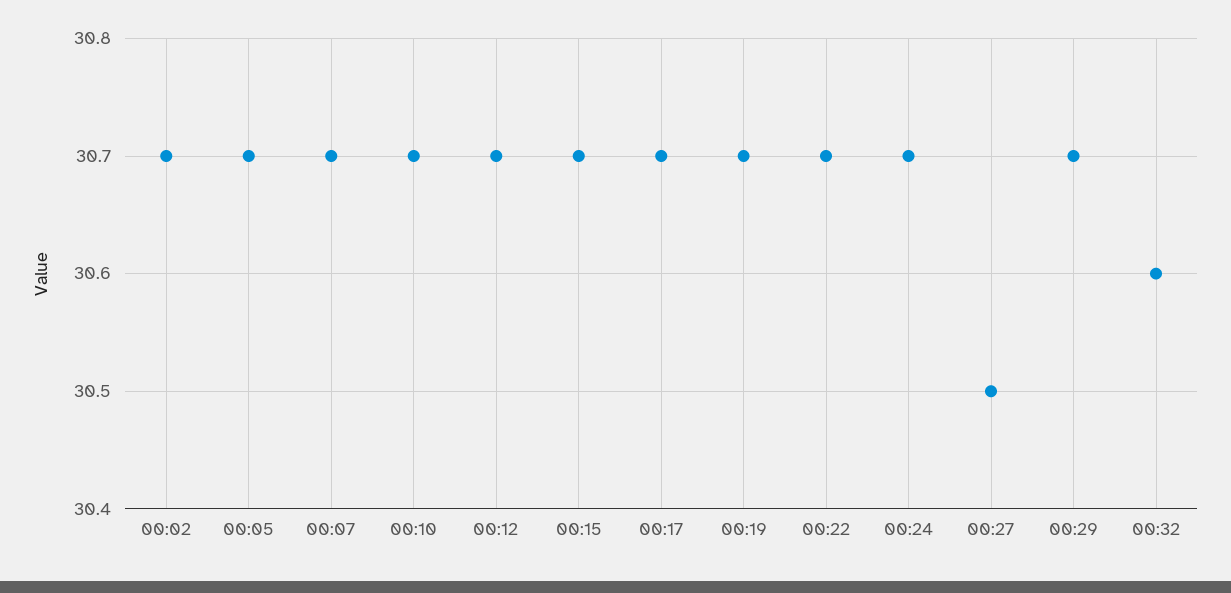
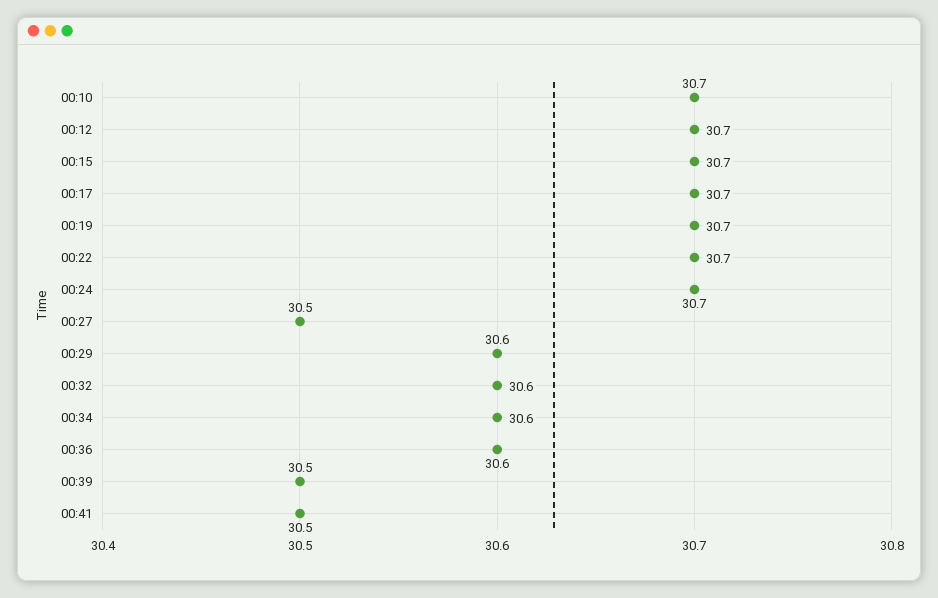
00:02: 30.7 -> none
00:05: 30.7 -> none
00:07: 30.7 -> none
00:29: 30.7 -> 30.6
00:34: none -> 30.6
00:36: none -> 30.6
00:39: none -> 30.5
00:41: none -> 30.5

